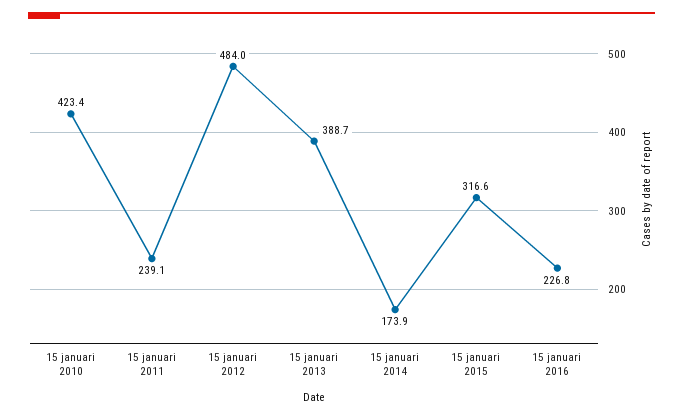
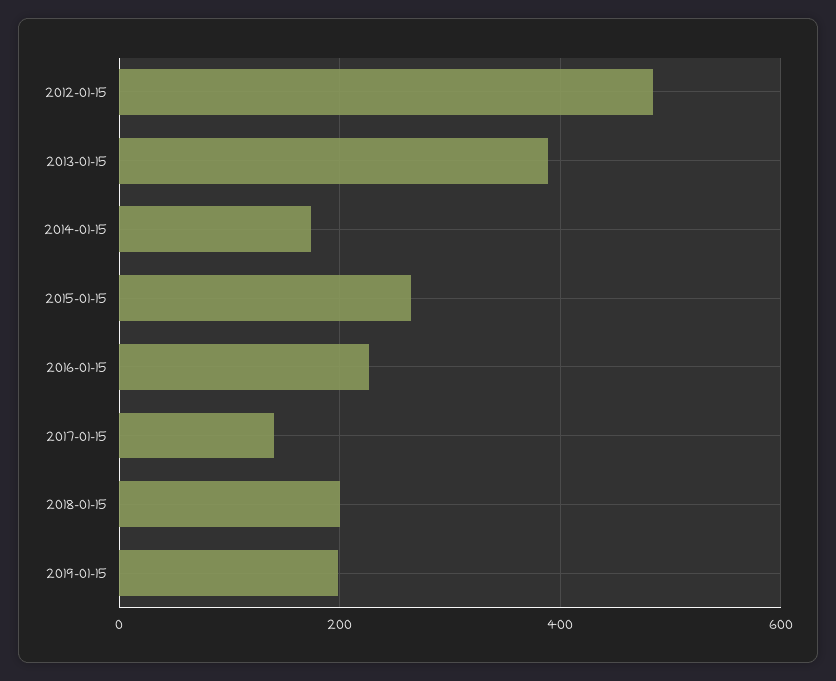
15 januari 2010: 423.4 -> none
15 januari 2011: 239.1 -> none
15 januari 2015: 316.6 -> 260
2017-01-15: none -> 140
2018-01-15: none -> 200
2019-01-15: none -> 200

